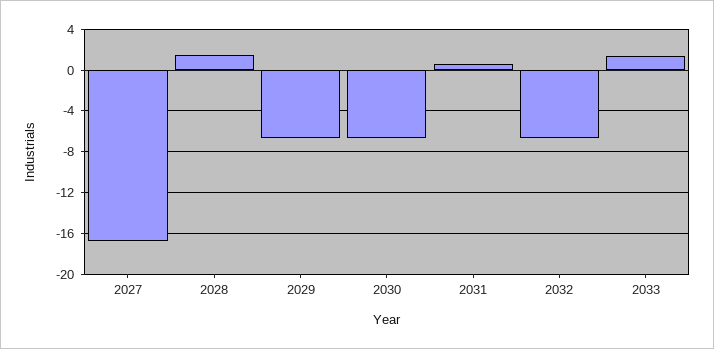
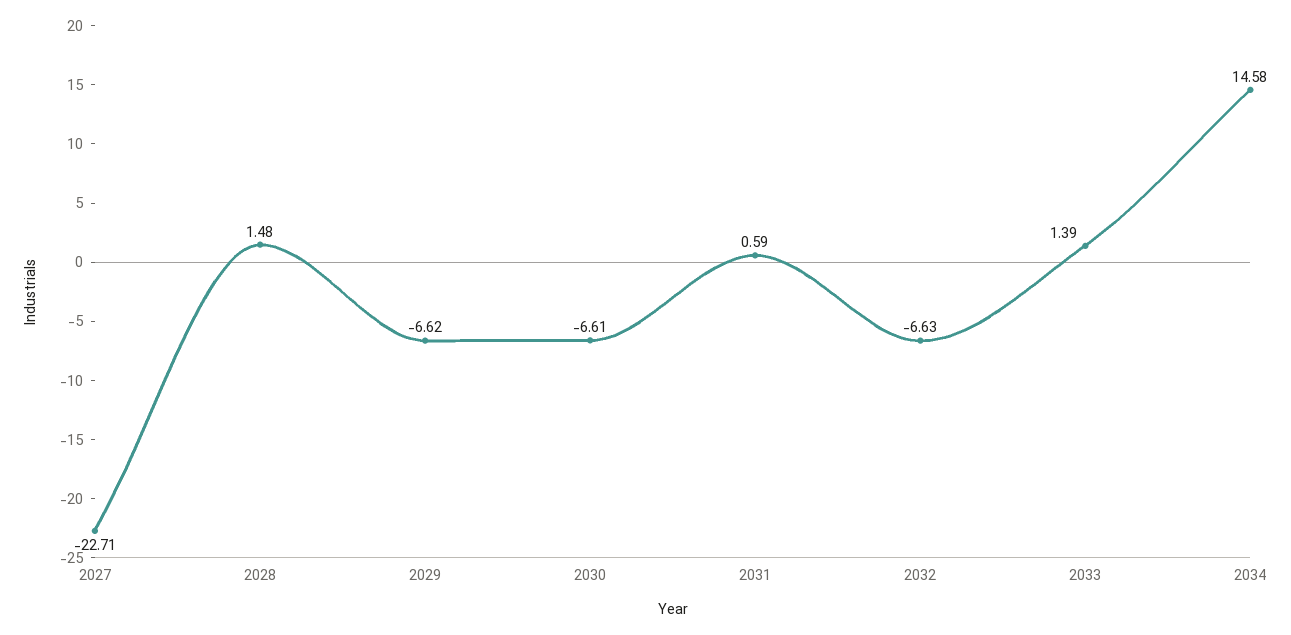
2027: -17 -> -22.71
2034: none -> 14.58

